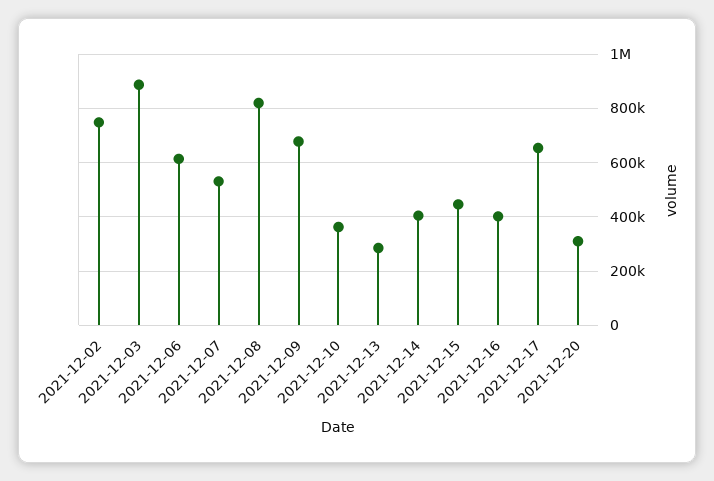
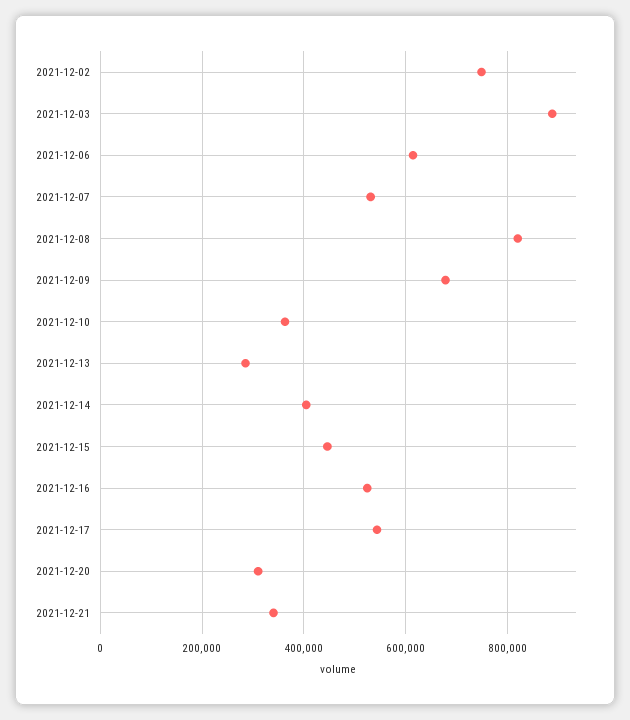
2021-12-16: 400000 -> 520000
2021-12-17: 650000 -> 540000
2021-12-21: none -> 340000

